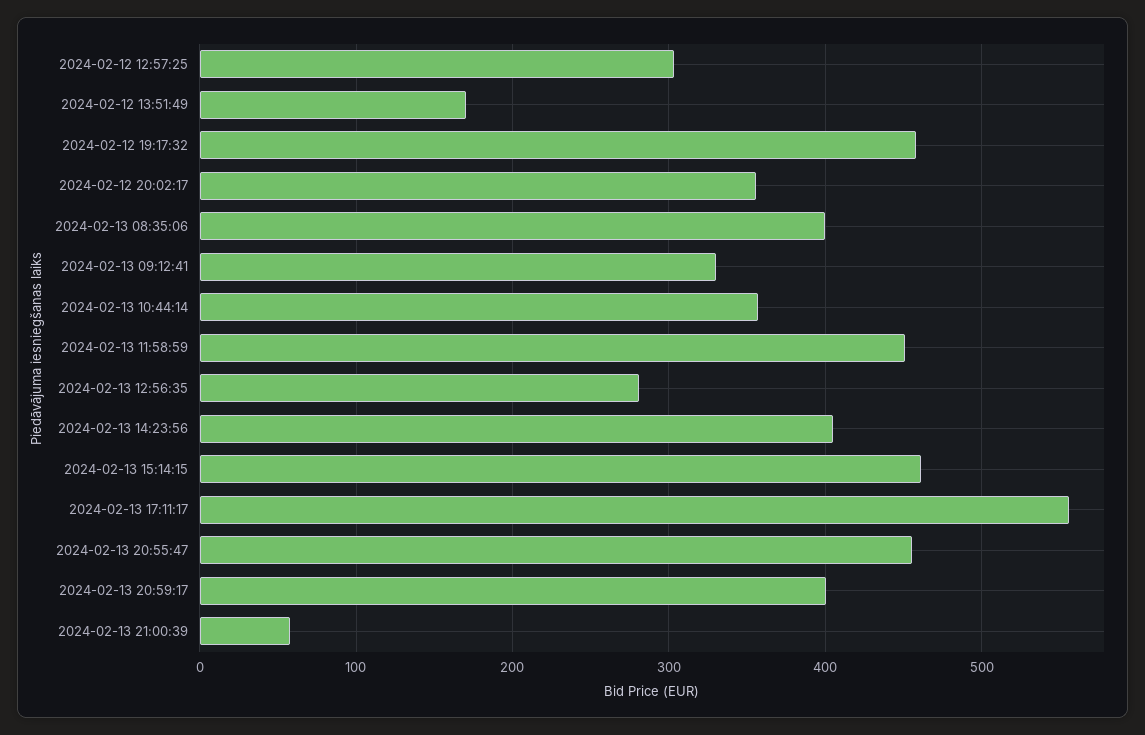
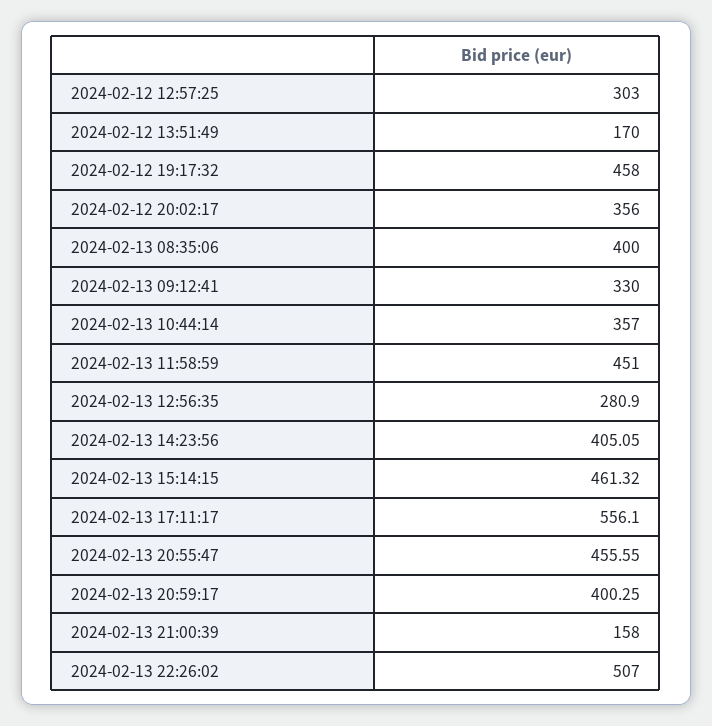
2024-02-13 21:00:39: 60 -> 158
2024-02-13 22:26:02: none -> 507

